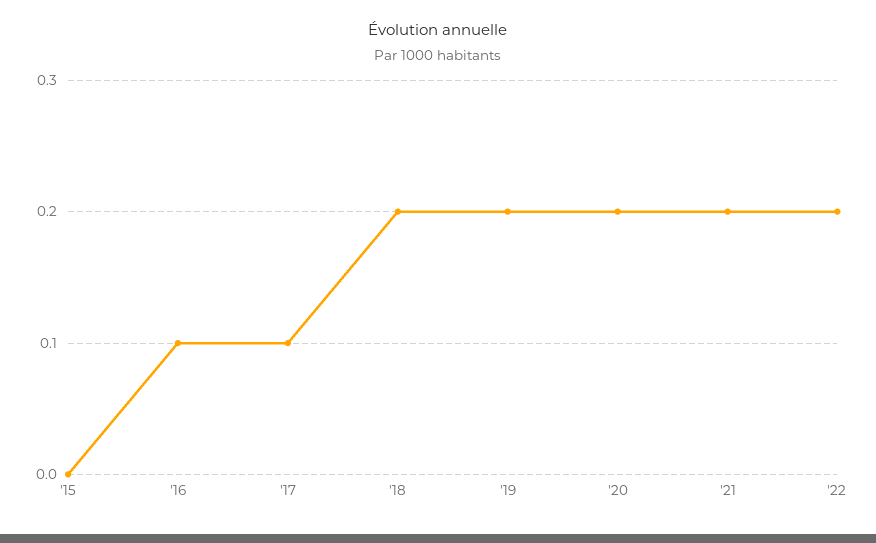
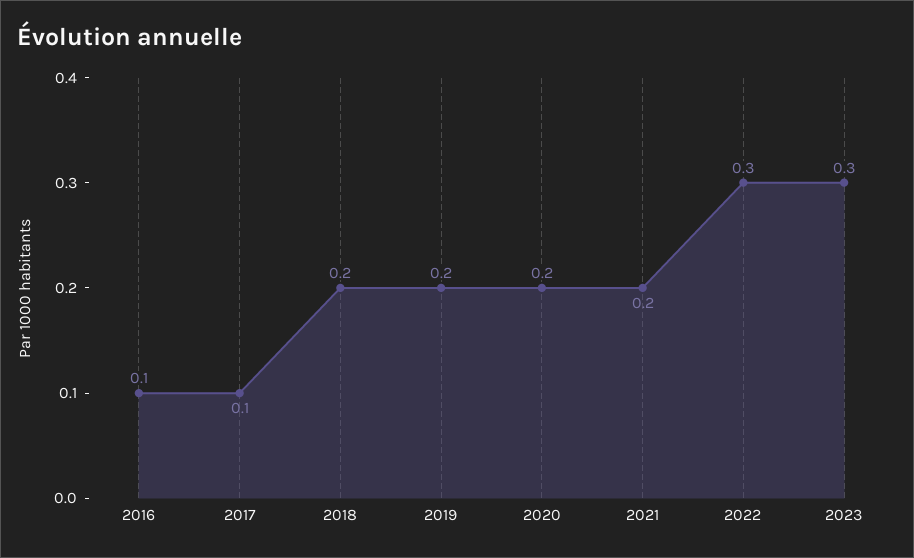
'15: 0 -> none
'22: 0.2 -> 0.3
2023: none -> 0.3

